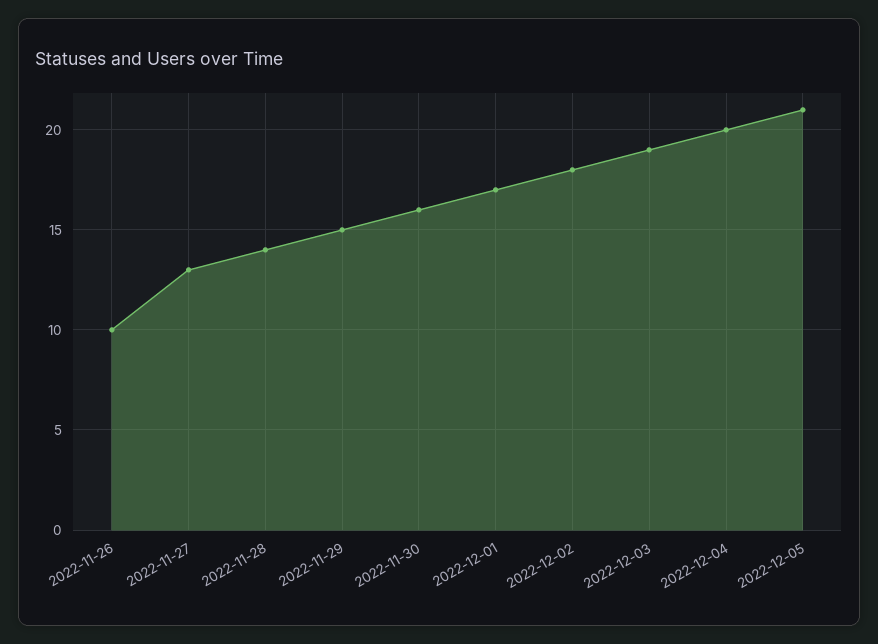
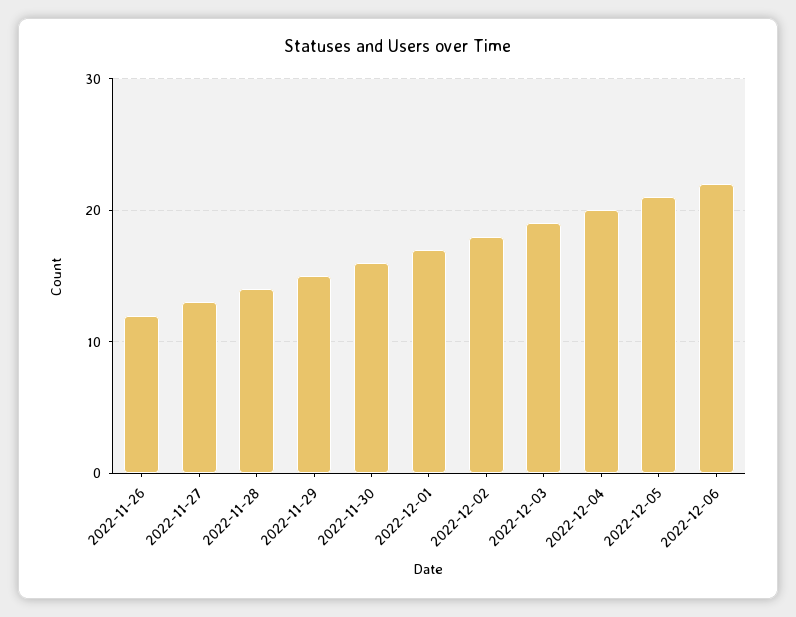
2022-11-26: 10 -> 12
2022-12-06: none -> 22

